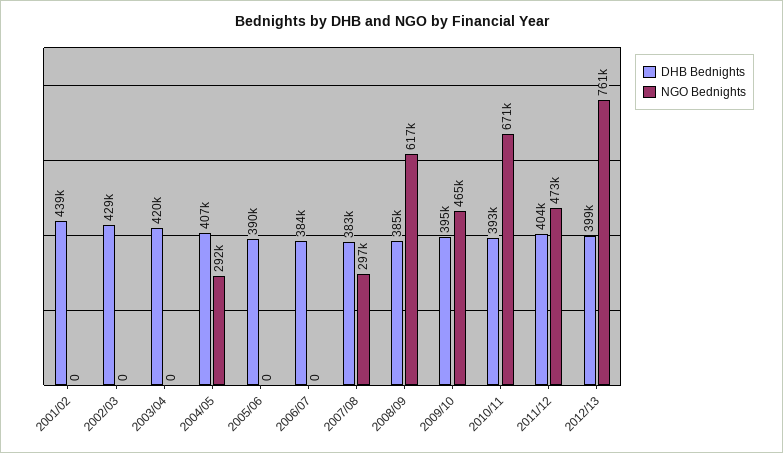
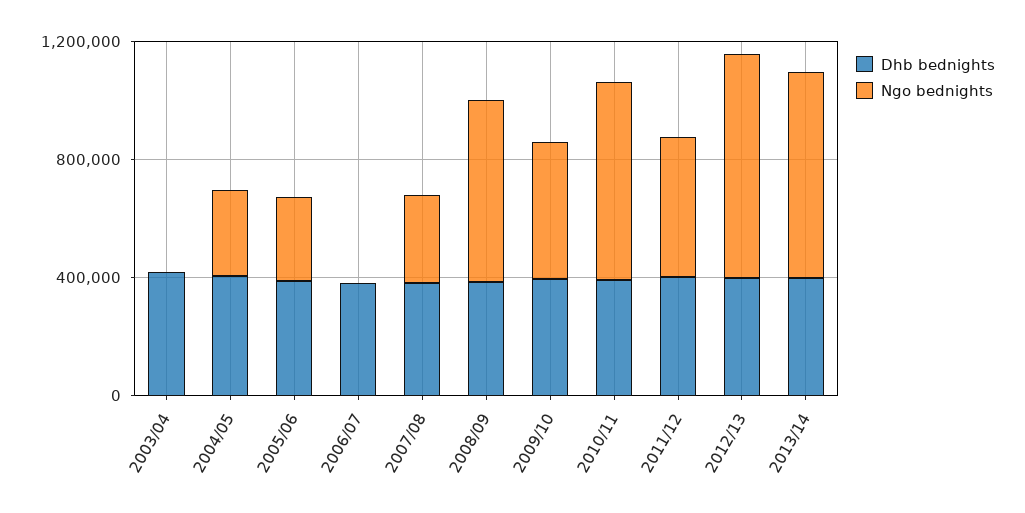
DHB Bednights, 2001/02: 439000 -> none
NGO Bednights, 2001/02: 0 -> none
DHB Bednights, 2002/03: 429000 -> none
NGO Bednights, 2002/03: 0 -> none
NGO Bednights, 2005/06: 0 -> 300000
DHB Bednights, 2013/14: none -> 400000
NGO Bednights, 2013/14: none -> 700000

